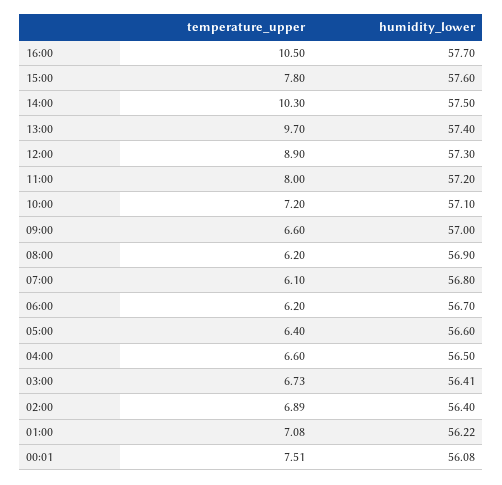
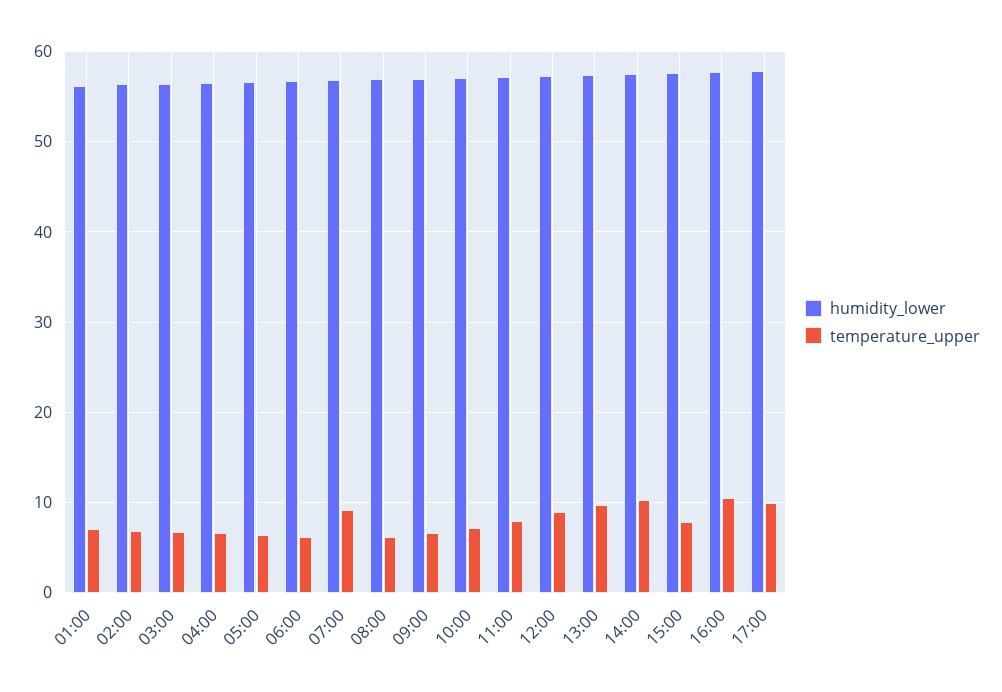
temperature_upper, 07:00: 6.1 -> 9
temperature_upper, 00:01: 7.51 -> none
humidity_lower, 00:01: 56.08 -> none
humidity_lower, 17:00: none -> 58
temperature_upper, 17:00: none -> 10

